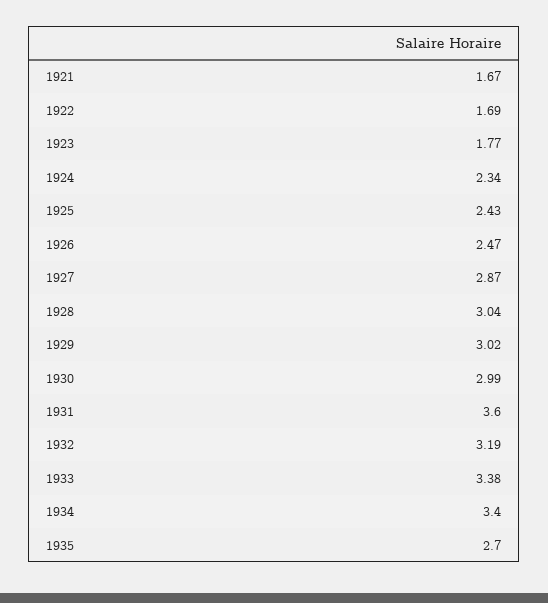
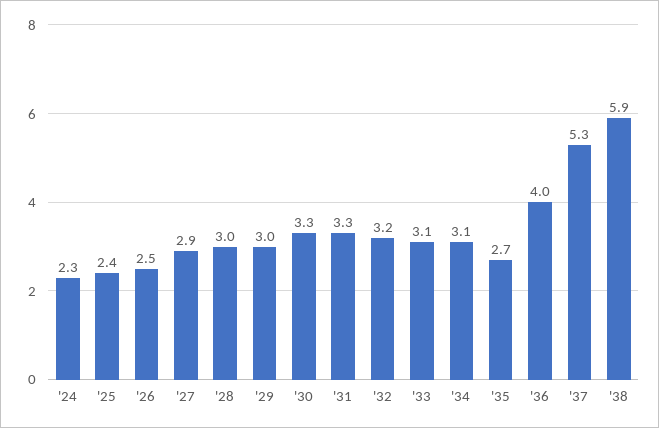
1921: 1.67 -> none
1922: 1.69 -> none
1923: 1.77 -> none
1930: 2.99 -> 3.3
1931: 3.6 -> 3.3
1933: 3.38 -> 3.1
1934: 3.4 -> 3.1
'36: none -> 4
'37: none -> 5.3
'38: none -> 5.9

